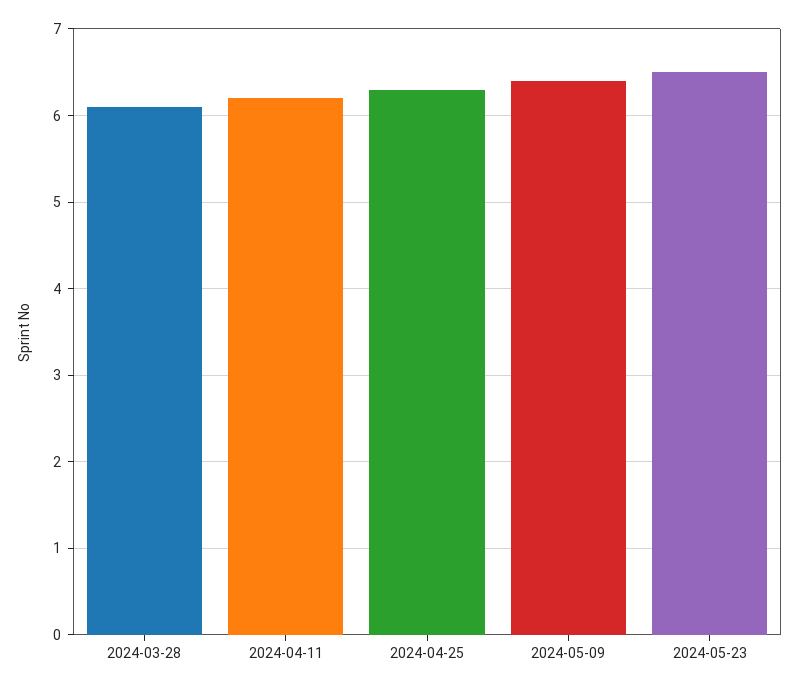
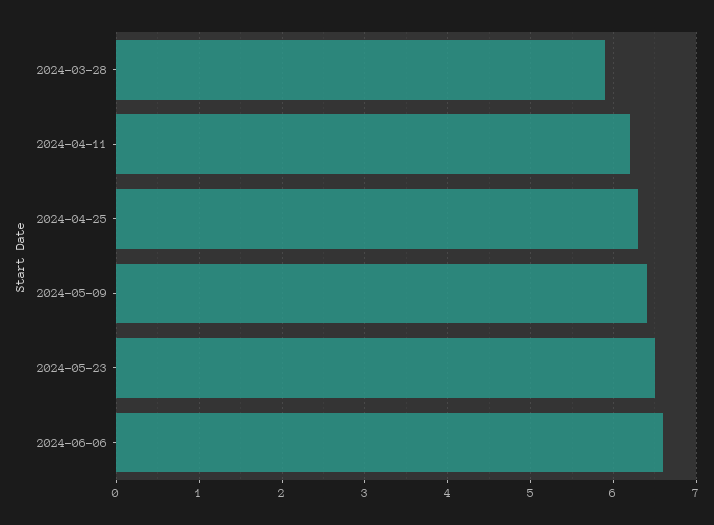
2024-03-28: 6.1 -> 5.9
2024-06-06: none -> 6.6

